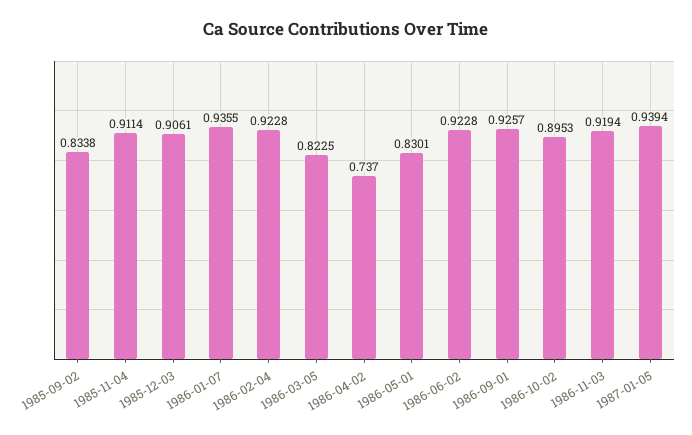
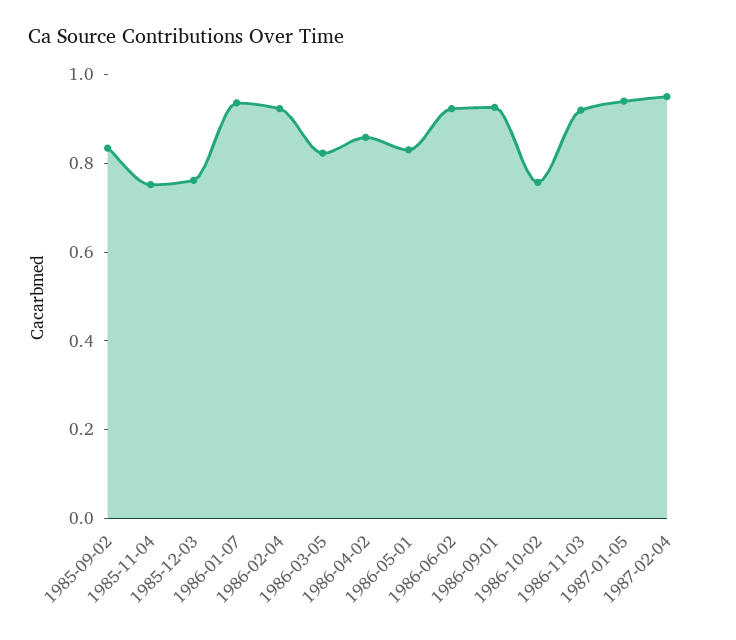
1985-11-04: 0.9114 -> 0.75
1985-12-03: 0.9061 -> 0.75
1986-04-02: 0.737 -> 0.85
1986-10-02: 0.8953 -> 0.75
1987-02-04: none -> 0.95

